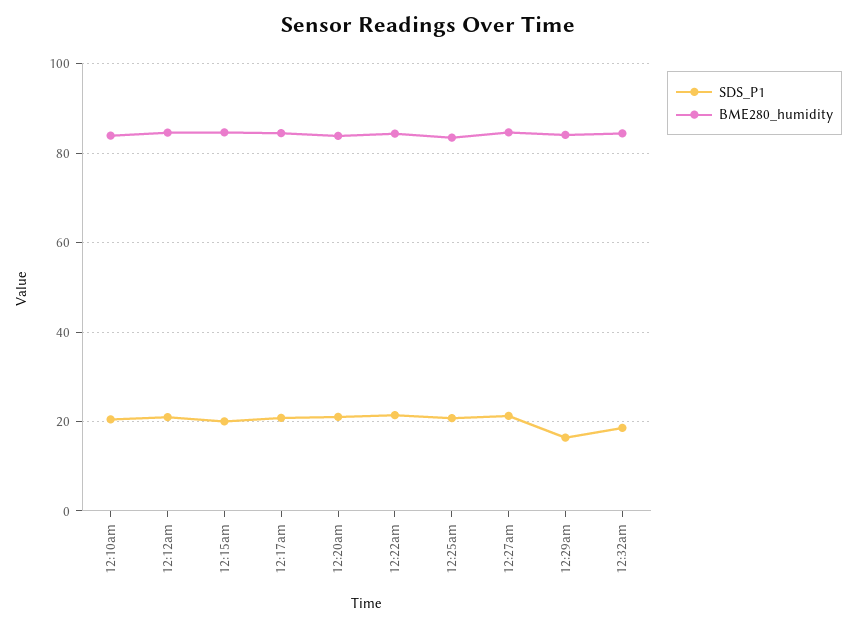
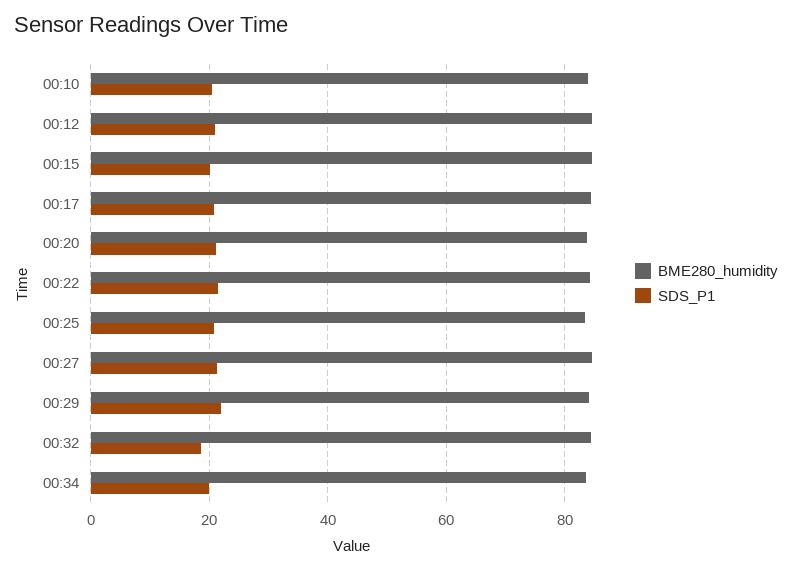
SDS_P1, 12:29am: 16 -> 22
BME280_humidity, 00:34: none -> 84
SDS_P1, 00:34: none -> 20

